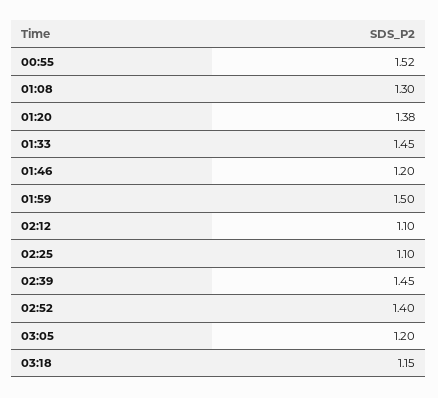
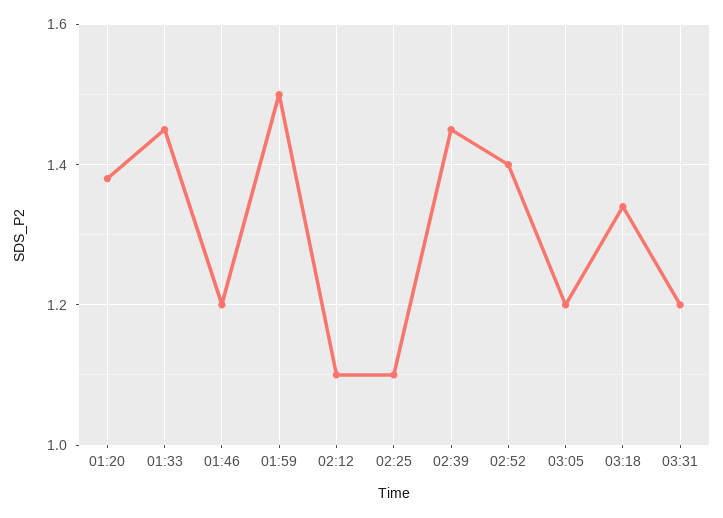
00:55: 1.52 -> none
01:08: 1.3 -> none
03:18: 1.15 -> 1.35
03:31: none -> 1.2

